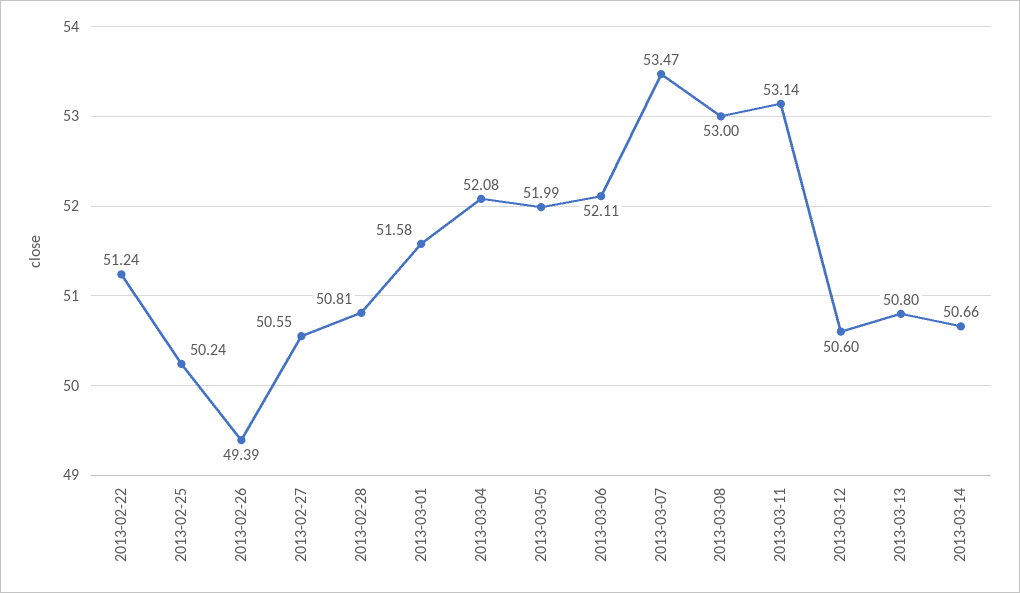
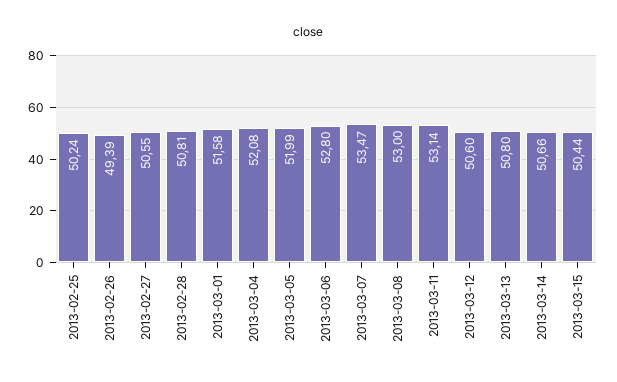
2013-02-22: 51.24 -> none
2013-03-06: 52.11 -> 52.8
2013-03-15: none -> 50.44

